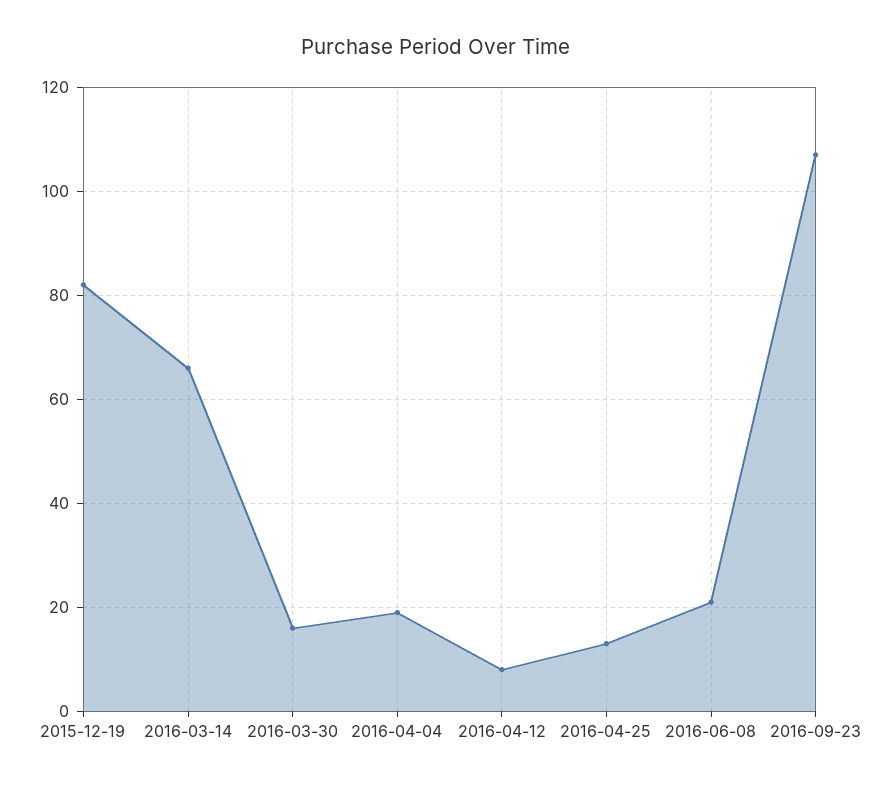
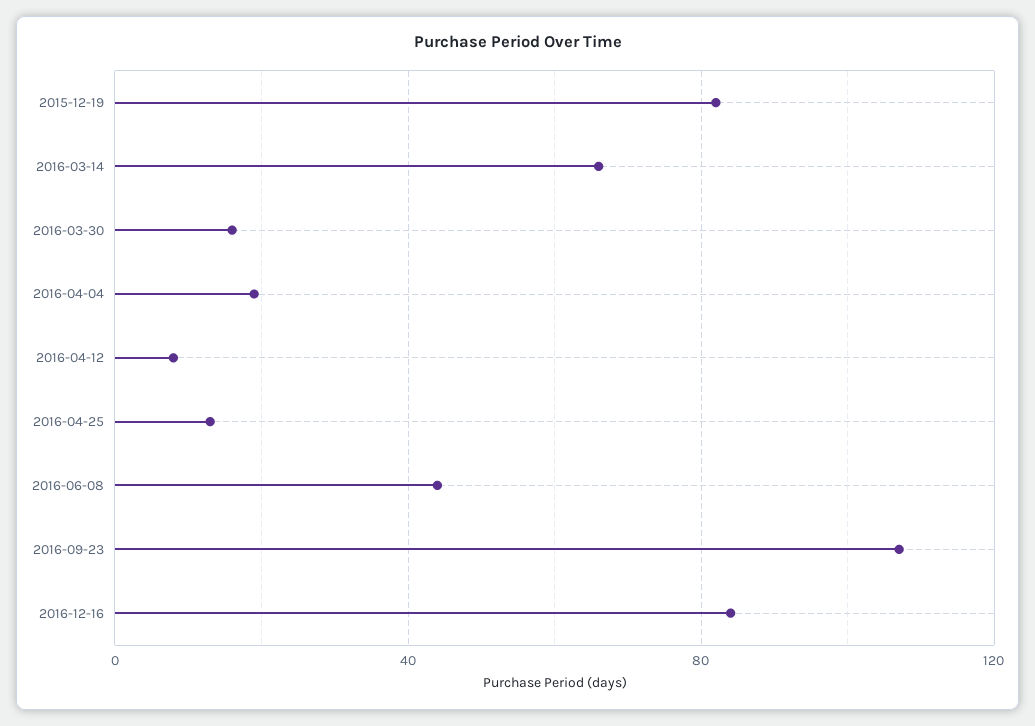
2016-06-08: 20 -> 45
2016-12-16: none -> 85

